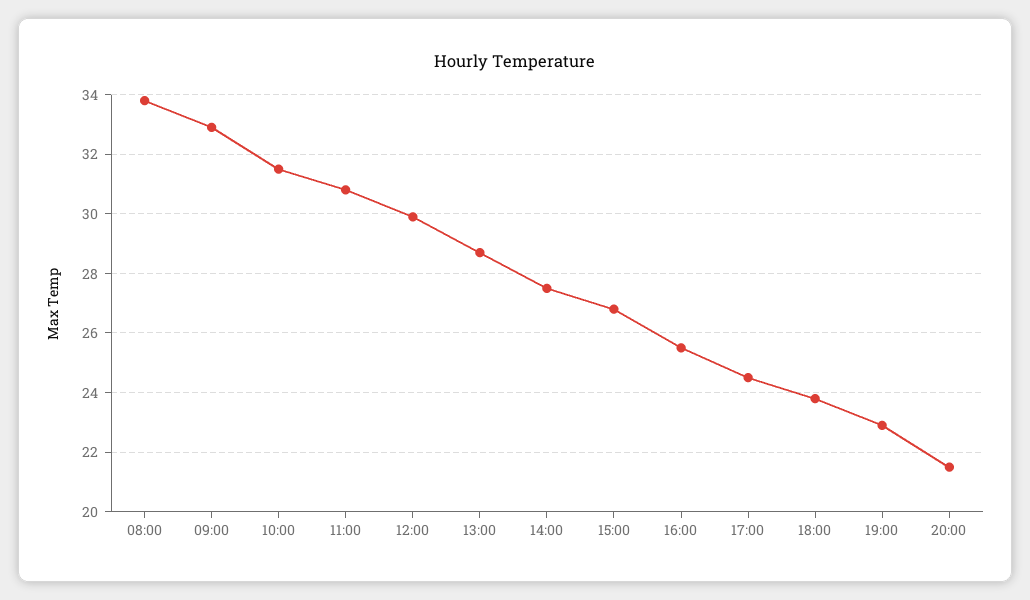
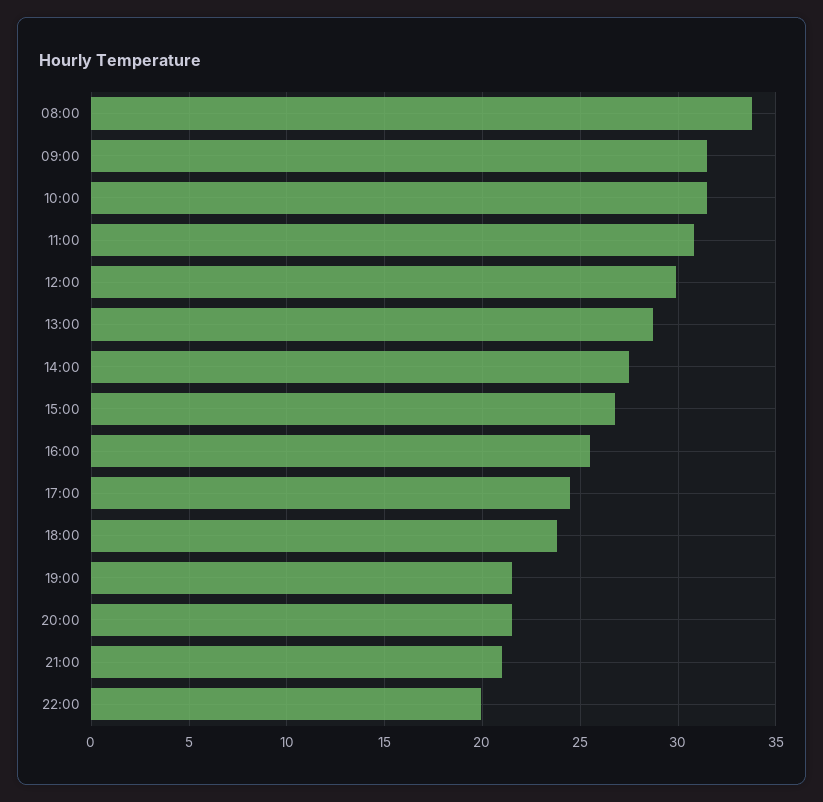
09:00: 33 -> 31.5
19:00: 23 -> 21.5
21:00: none -> 21
22:00: none -> 20

